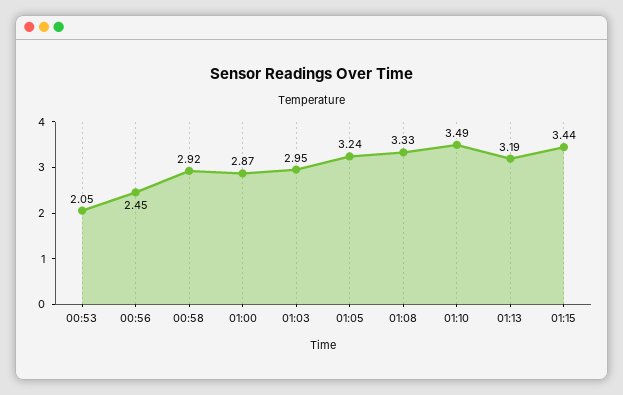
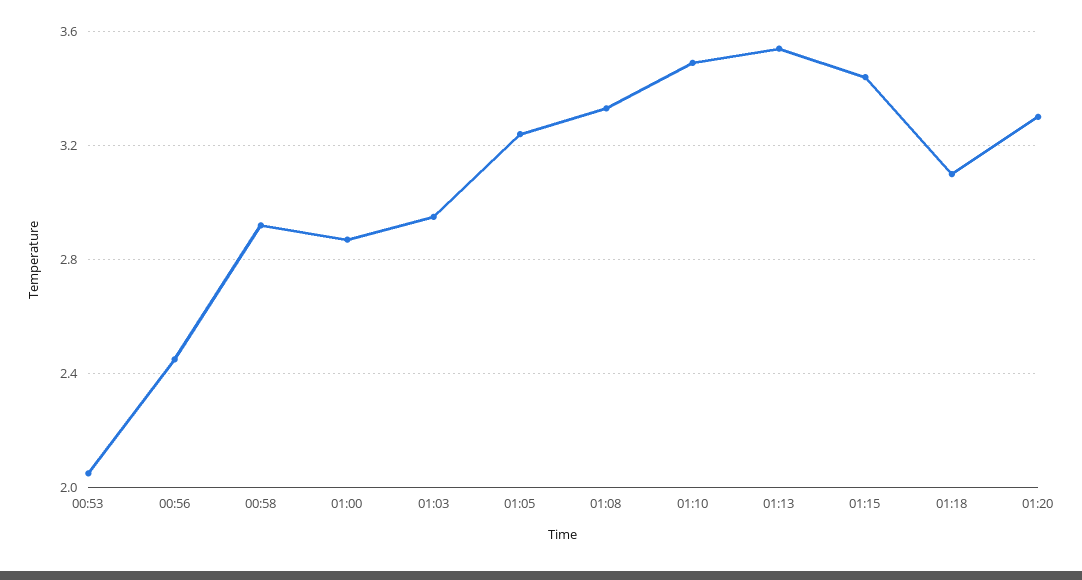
01:13: 3.19 -> 3.55
01:18: none -> 3.1
01:20: none -> 3.3

